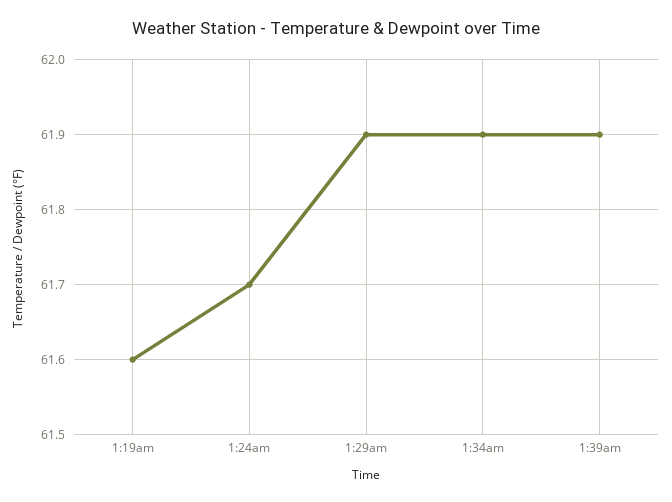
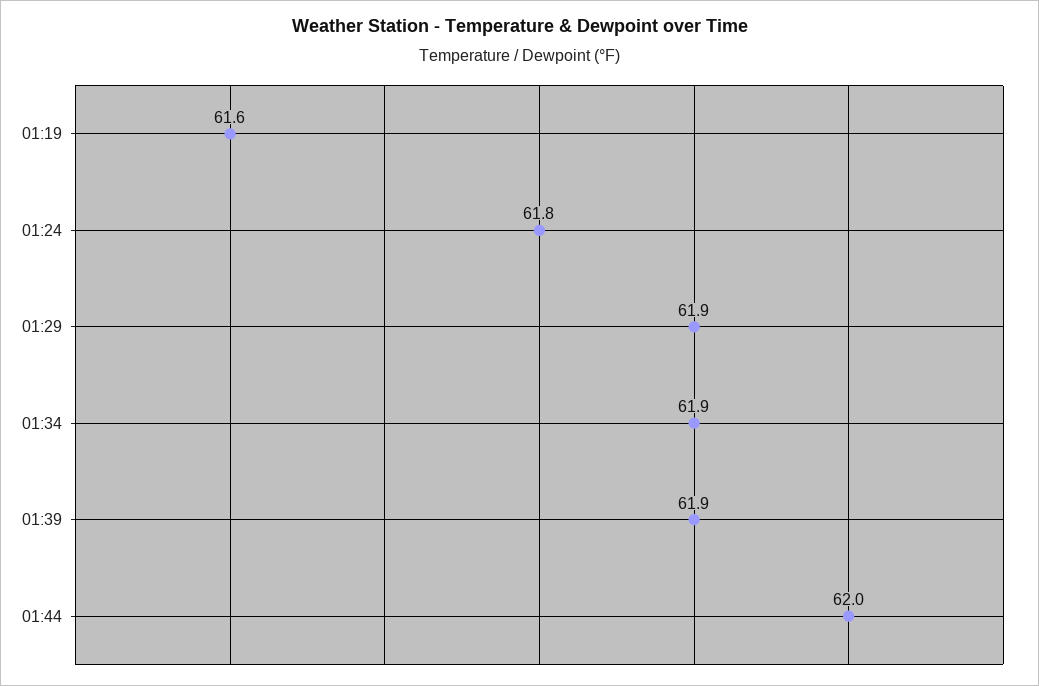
1:24am: 61.7 -> 61.8
01:44: none -> 62

